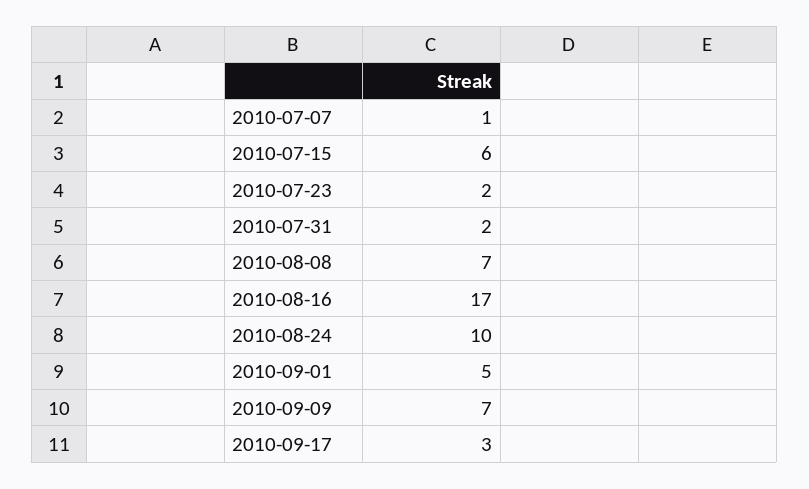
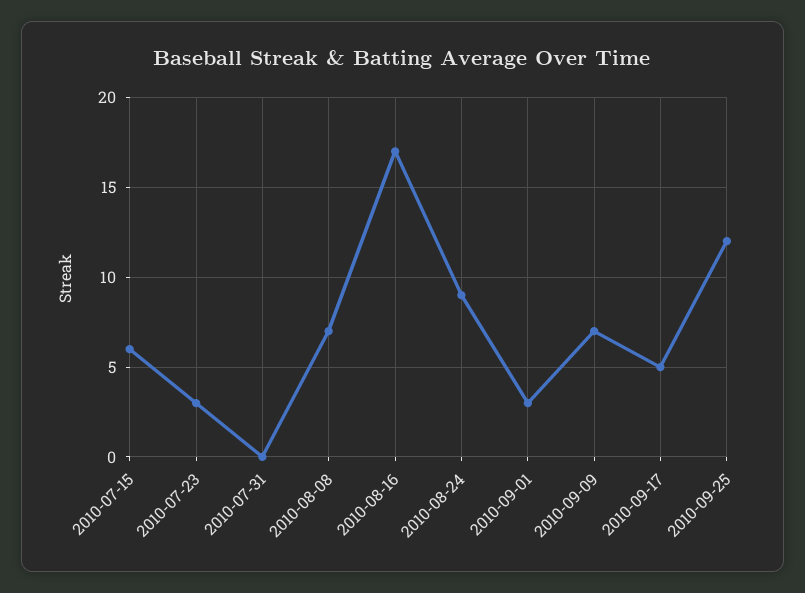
2010-07-07: 1 -> none
2010-07-23: 2 -> 3
2010-07-31: 2 -> 0
2010-08-24: 10 -> 9
2010-09-01: 5 -> 3
2010-09-17: 3 -> 5
2010-09-25: none -> 12

